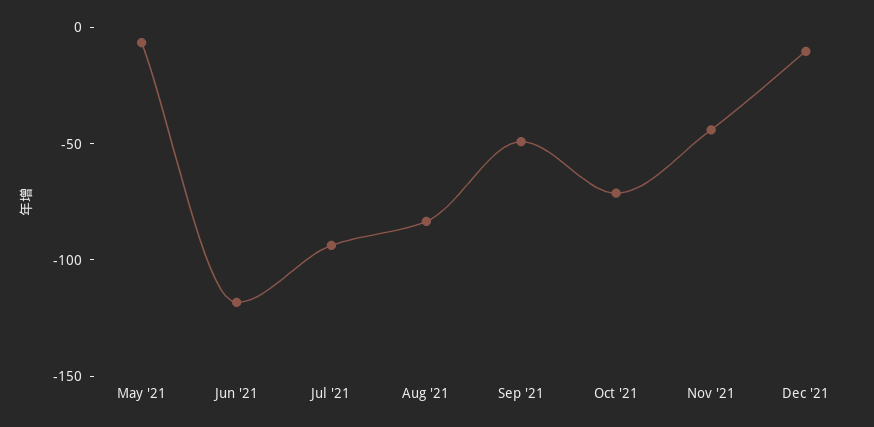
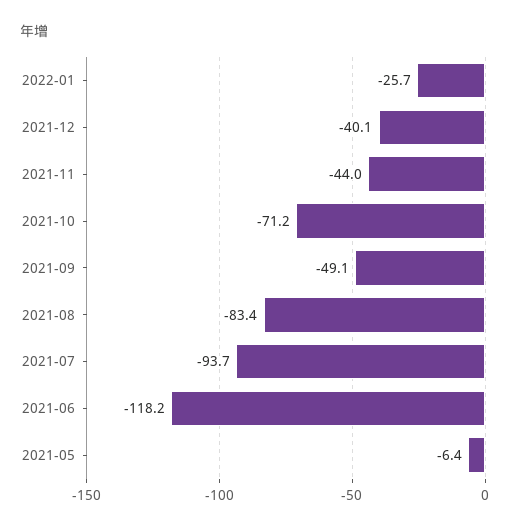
Dec '21: -10 -> -40.1
2022-01: none -> -25.7

